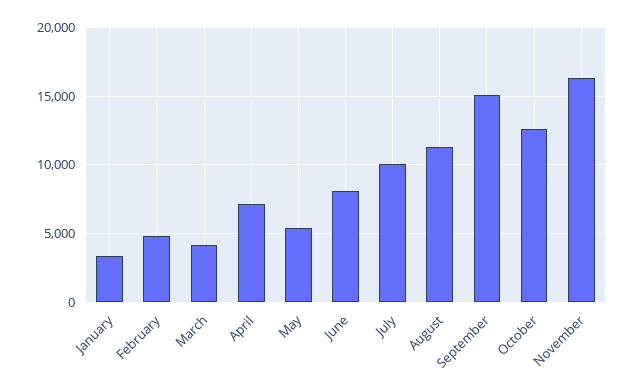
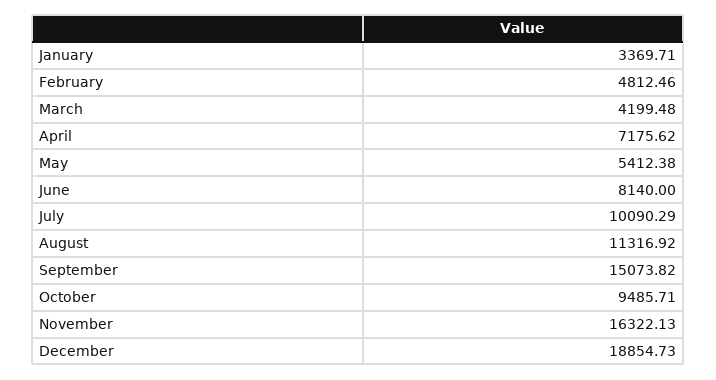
October: 12500 -> 9485.71
December: none -> 18854.73

